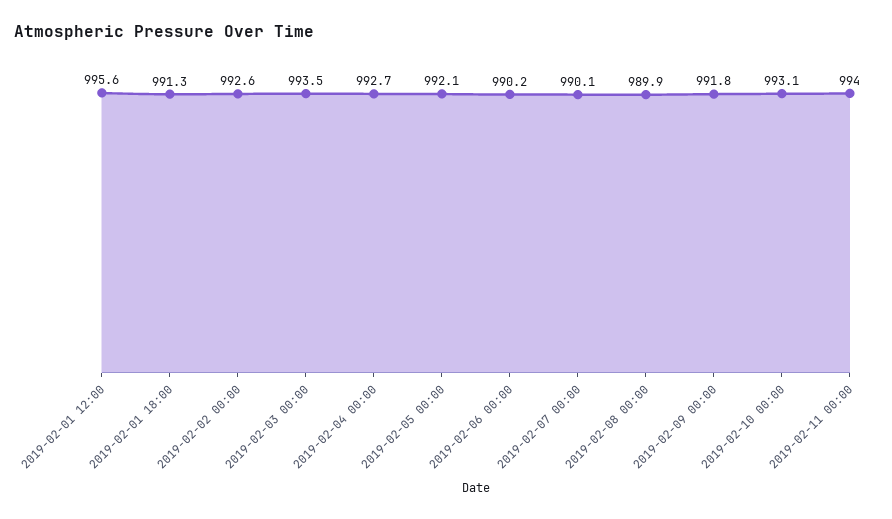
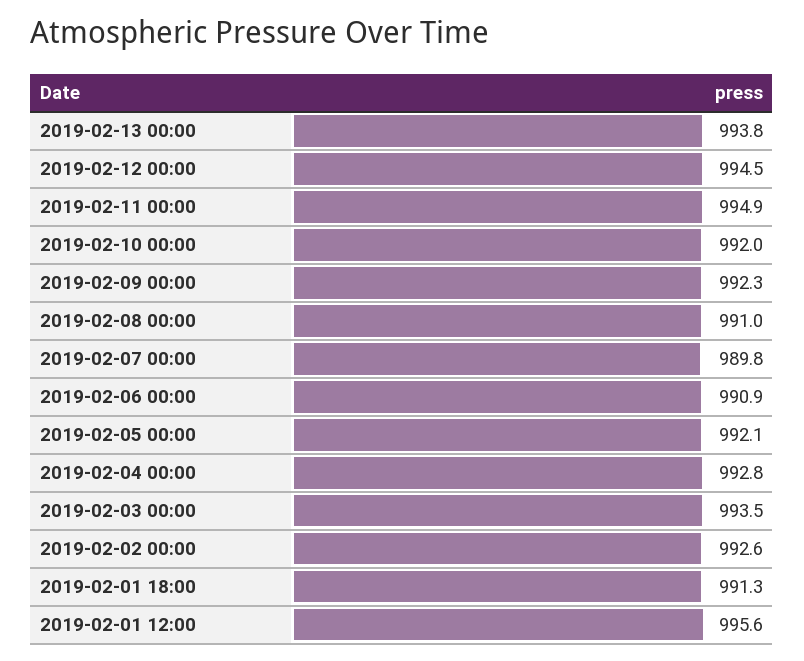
2019-02-04 00:00: 992.7 -> 992.8
2019-02-06 00:00: 990.2 -> 990.9
2019-02-07 00:00: 990.1 -> 989.8
2019-02-08 00:00: 989.9 -> 991
2019-02-09 00:00: 991.8 -> 992.3
2019-02-10 00:00: 993.1 -> 992
2019-02-11 00:00: 994 -> 994.9
2019-02-13 00:00: none -> 993.8
2019-02-12 00:00: none -> 994.5

